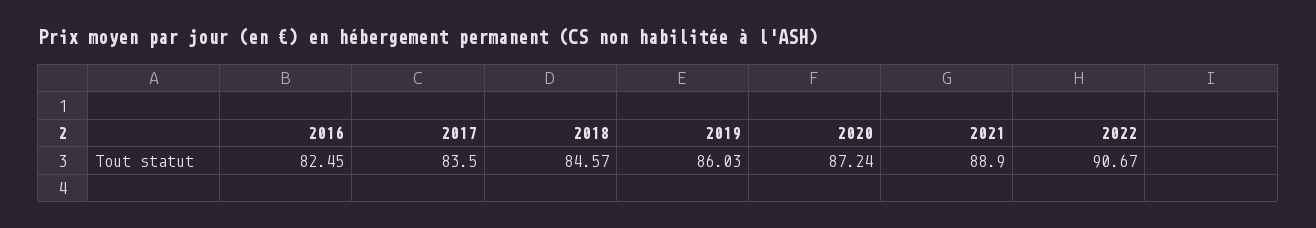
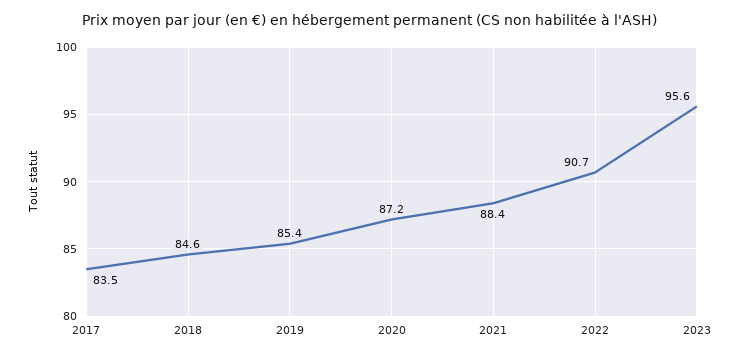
2016: 82.45 -> none
2019: 86.03 -> 85.4
2021: 88.9 -> 88.4
2023: none -> 95.6

